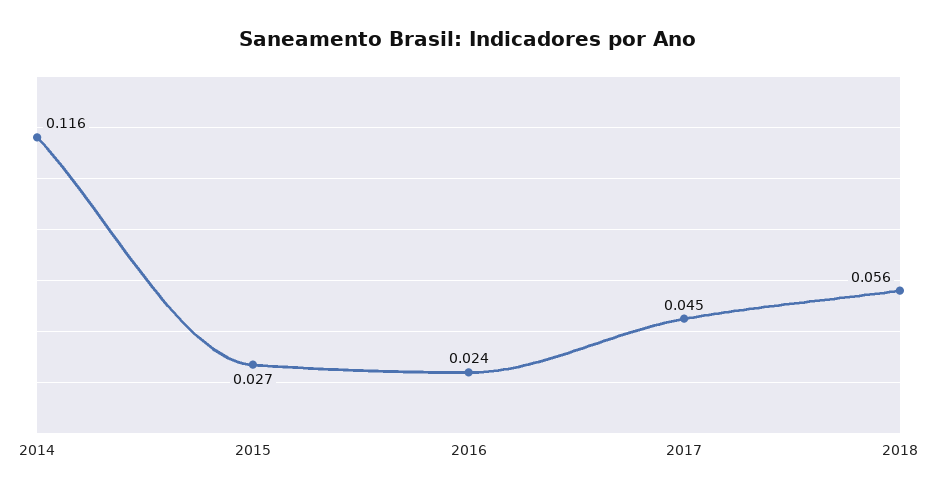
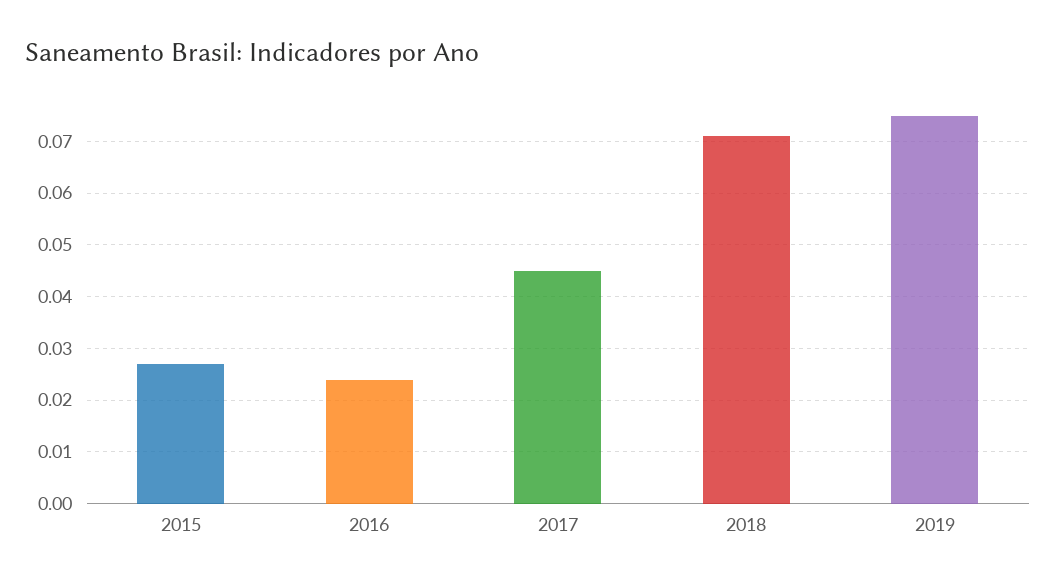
2014: 0.116 -> none
2018: 0.056 -> 0.07
2019: none -> 0.075

